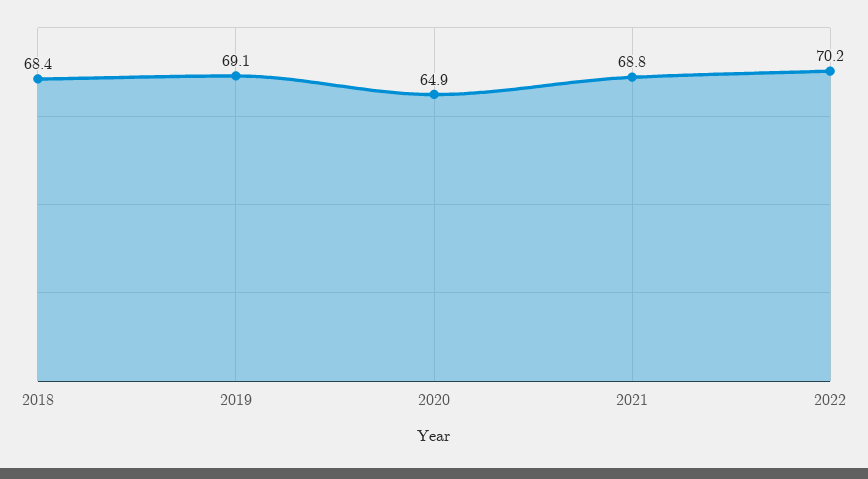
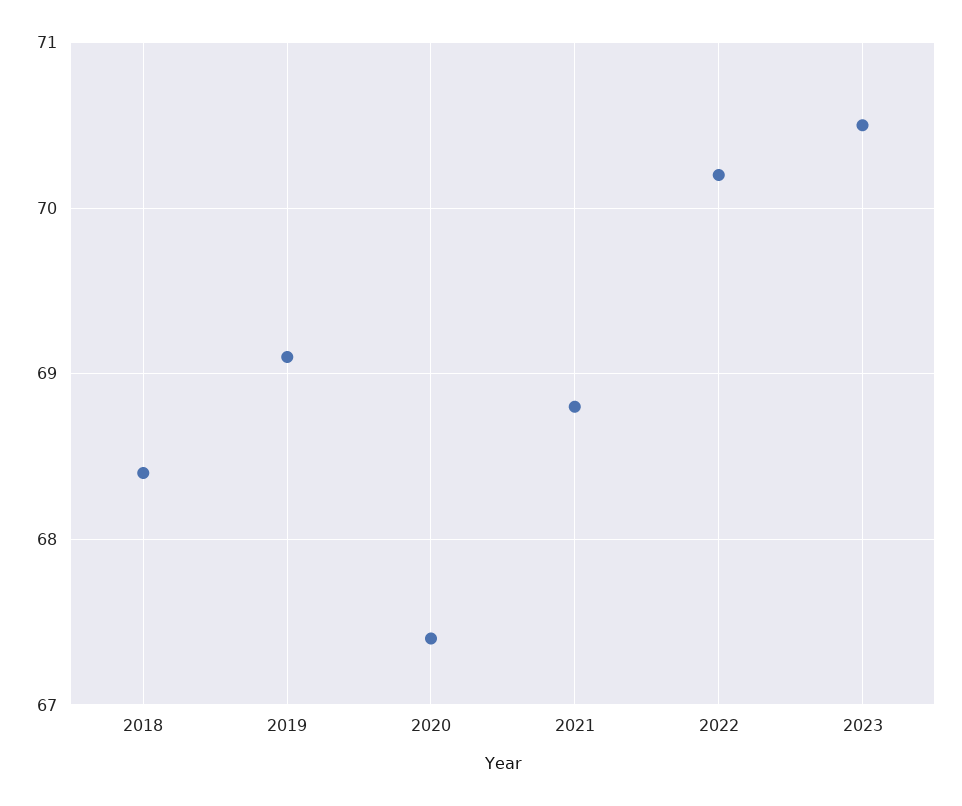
2020: 64.9 -> 67.4
2023: none -> 70.5

